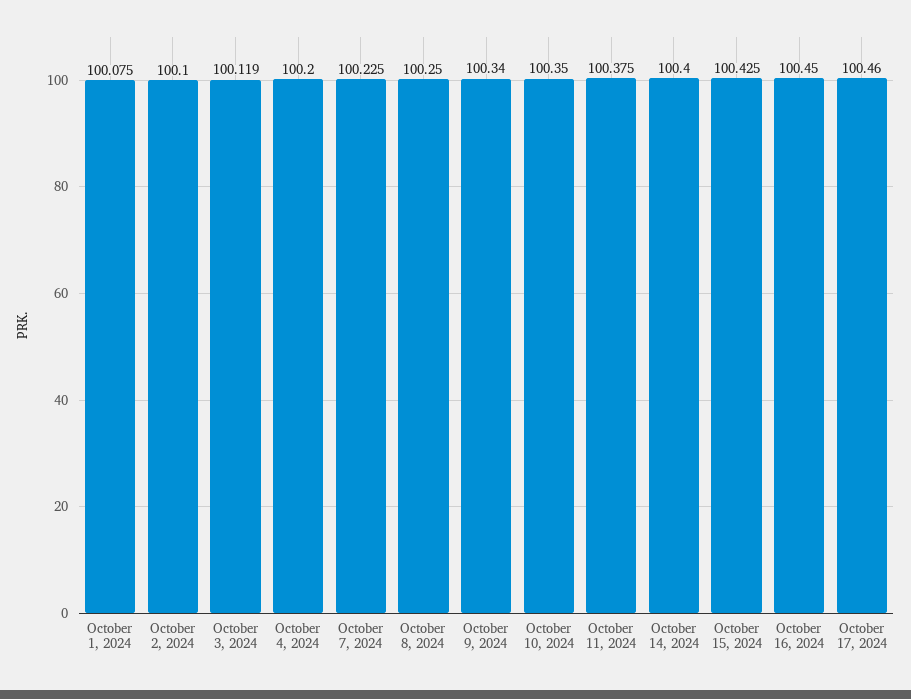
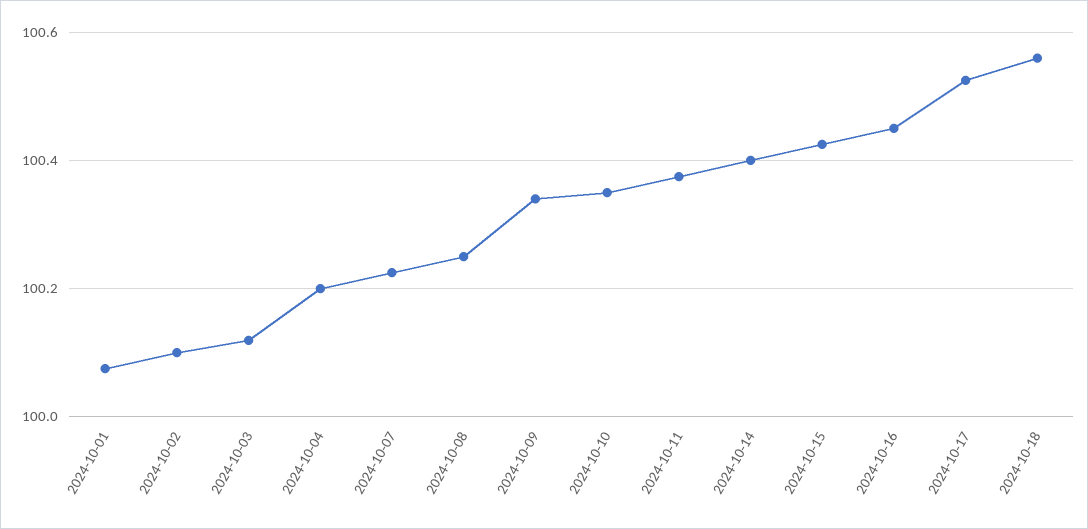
October 17, 2024: 100.46 -> 100.52
2024-10-18: none -> 100.56

